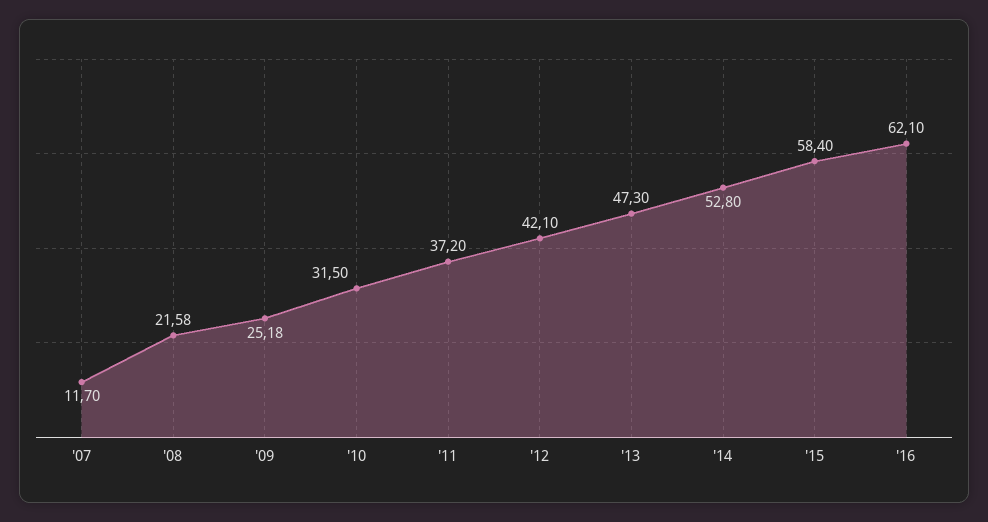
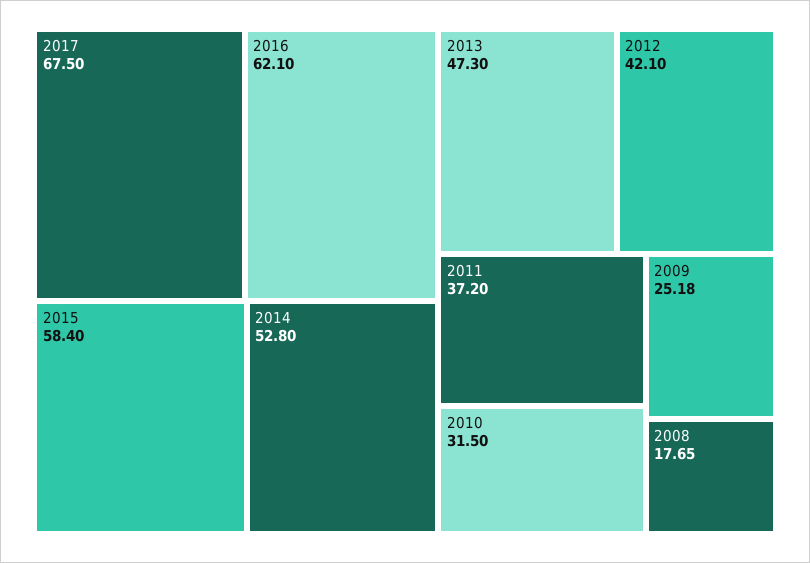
'07: 11.7 -> none
'08: 21.58 -> 17.65
2017: none -> 67.5

